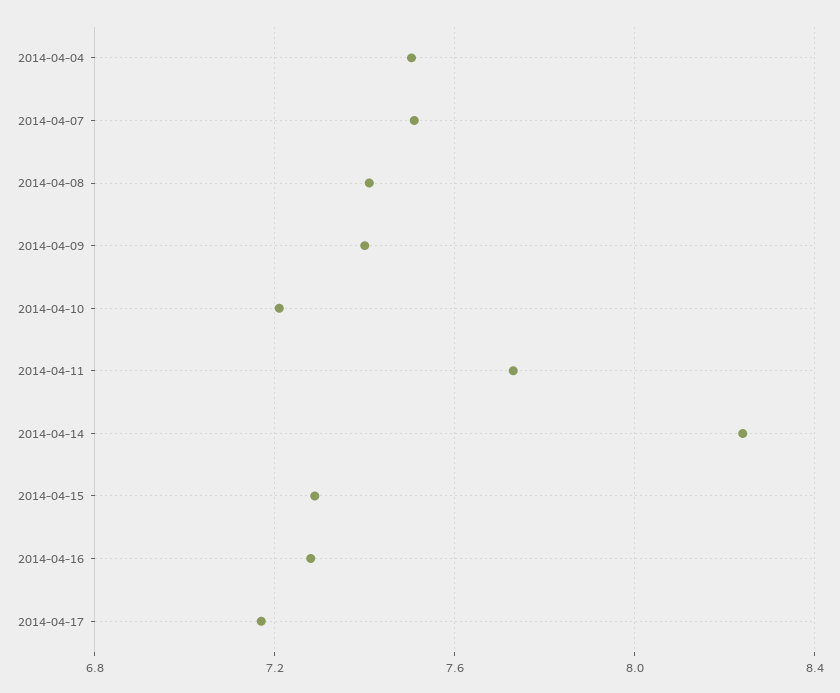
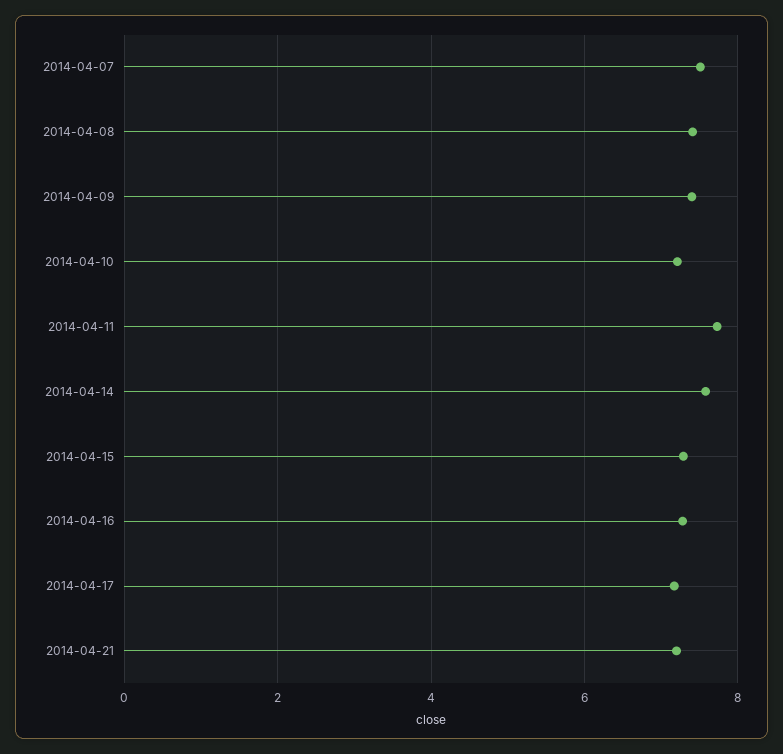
2014-04-04: 7.5 -> none
2014-04-14: 8.25 -> 7.6
2014-04-21: none -> 7.2

